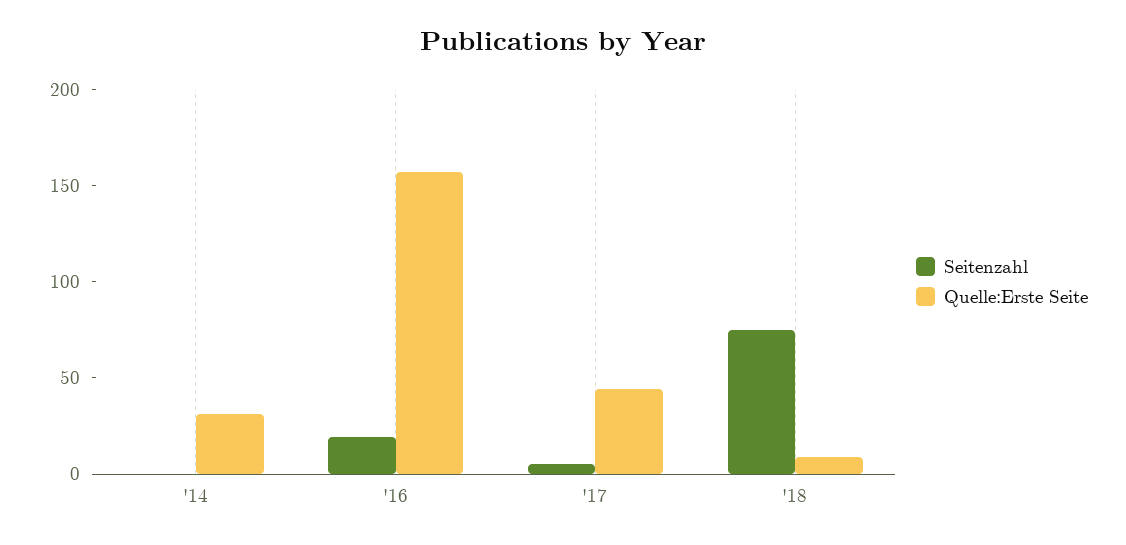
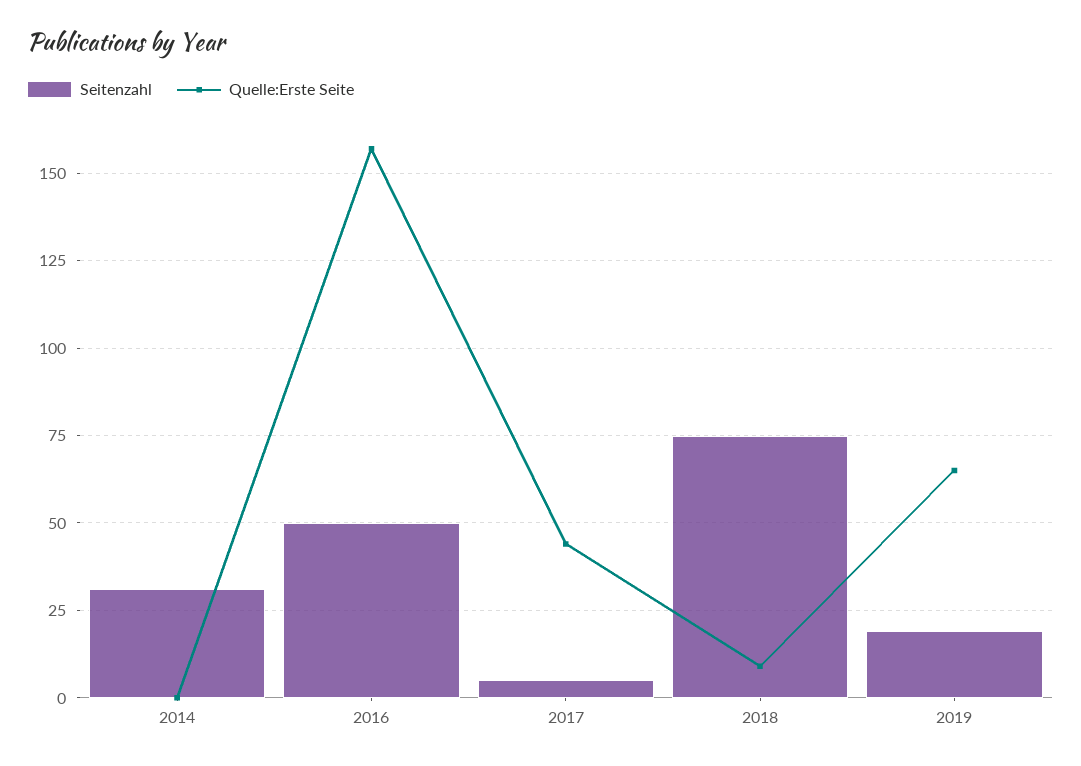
Seitenzahl, '14: 0 -> 30
Quelle:Erste Seite, '14: 30 -> 0
Seitenzahl, '16: 20 -> 50
Seitenzahl, 2019: none -> 20
Quelle:Erste Seite, 2019: none -> 65

